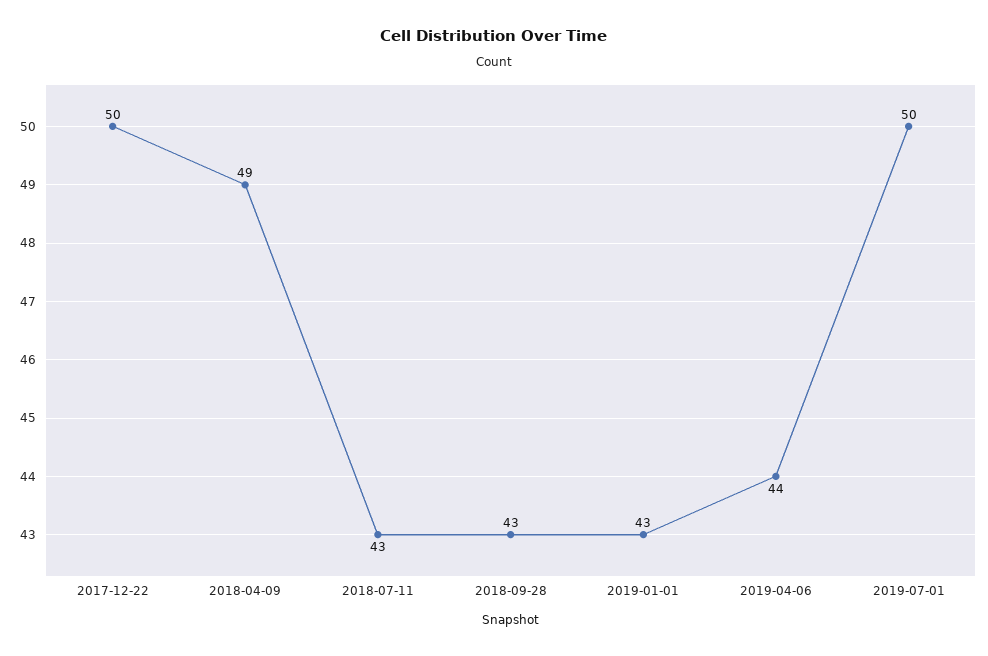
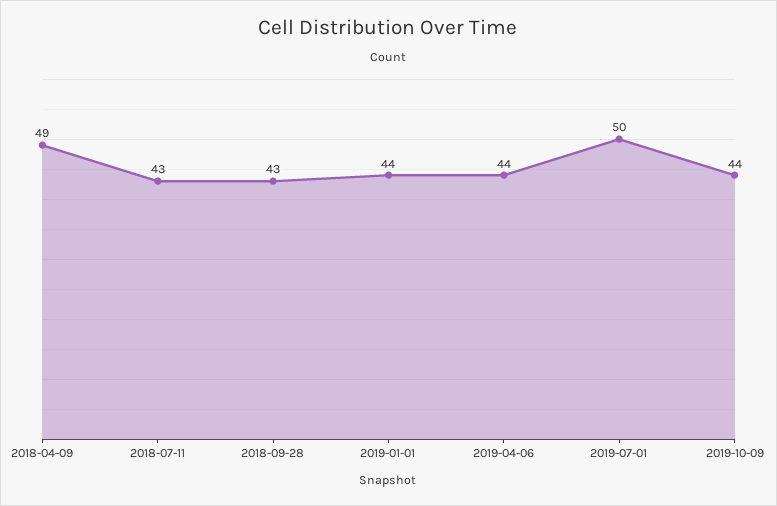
2017-12-22: 50 -> none
2019-01-01: 43 -> 44
2019-10-09: none -> 44

